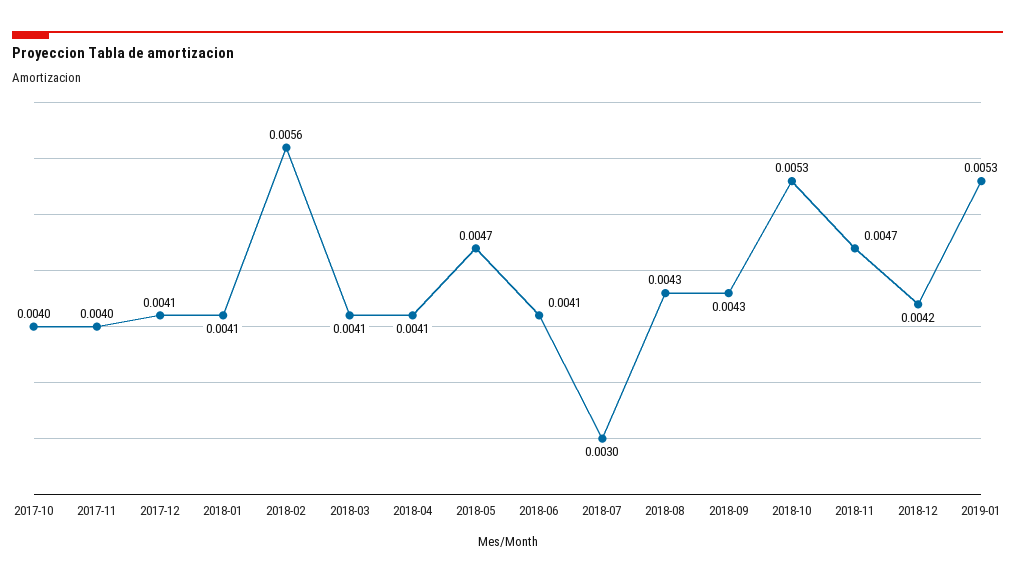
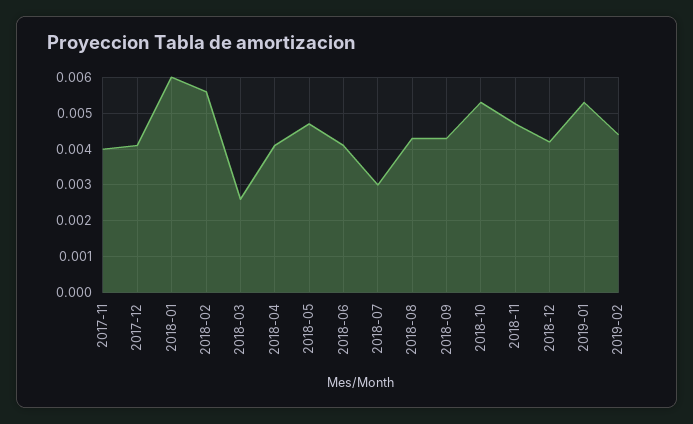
2017-10: 0.004 -> none
2018-01: 0.0041 -> 0.006
2018-03: 0.0041 -> 0.0025
2019-02: none -> 0.0045

